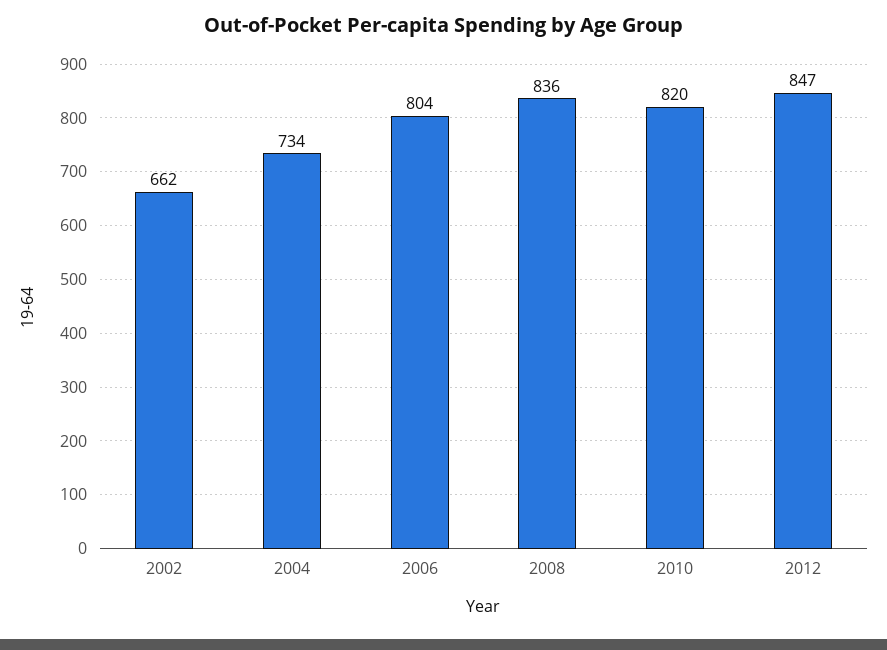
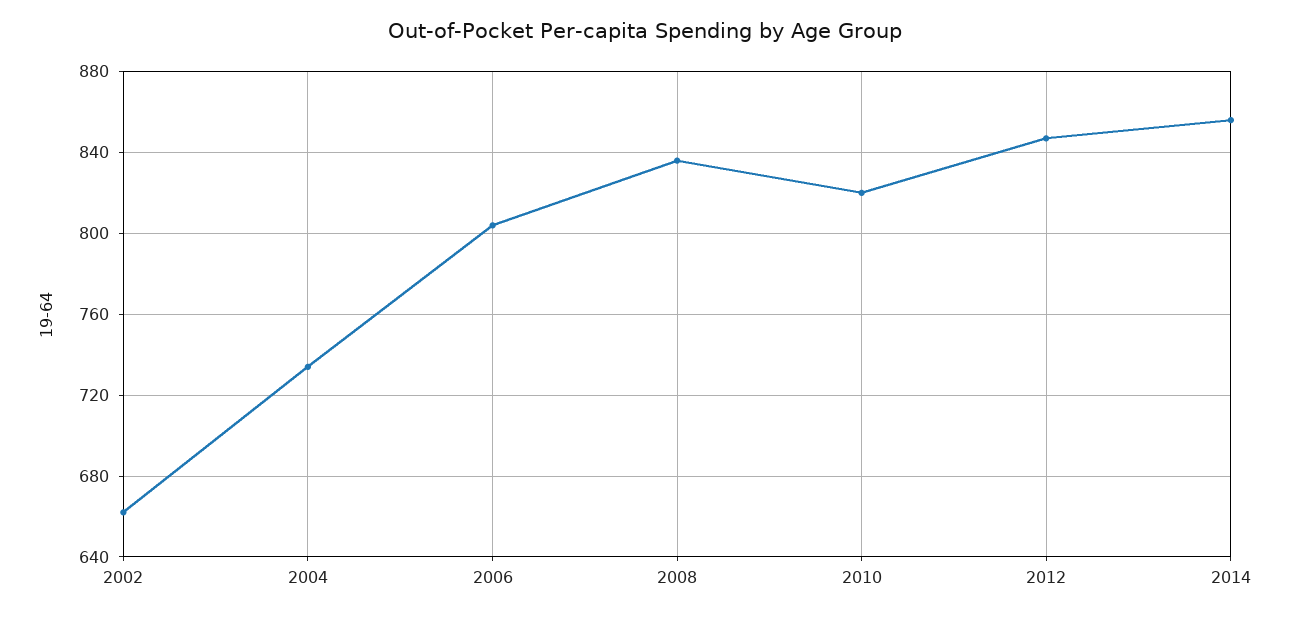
2014: none -> 855

